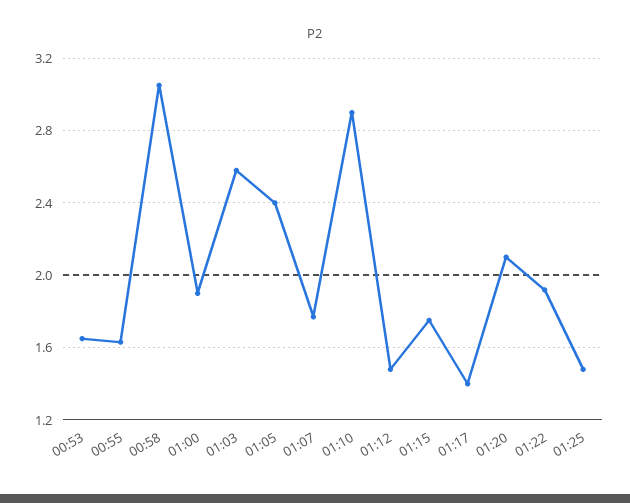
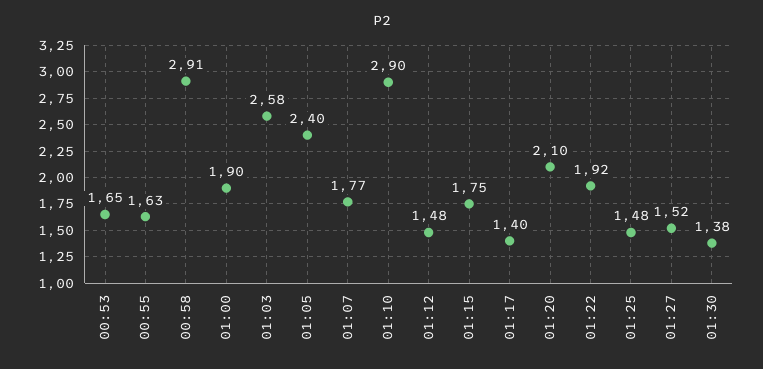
00:58: 3.05 -> 2.91
01:27: none -> 1.52
01:30: none -> 1.38

